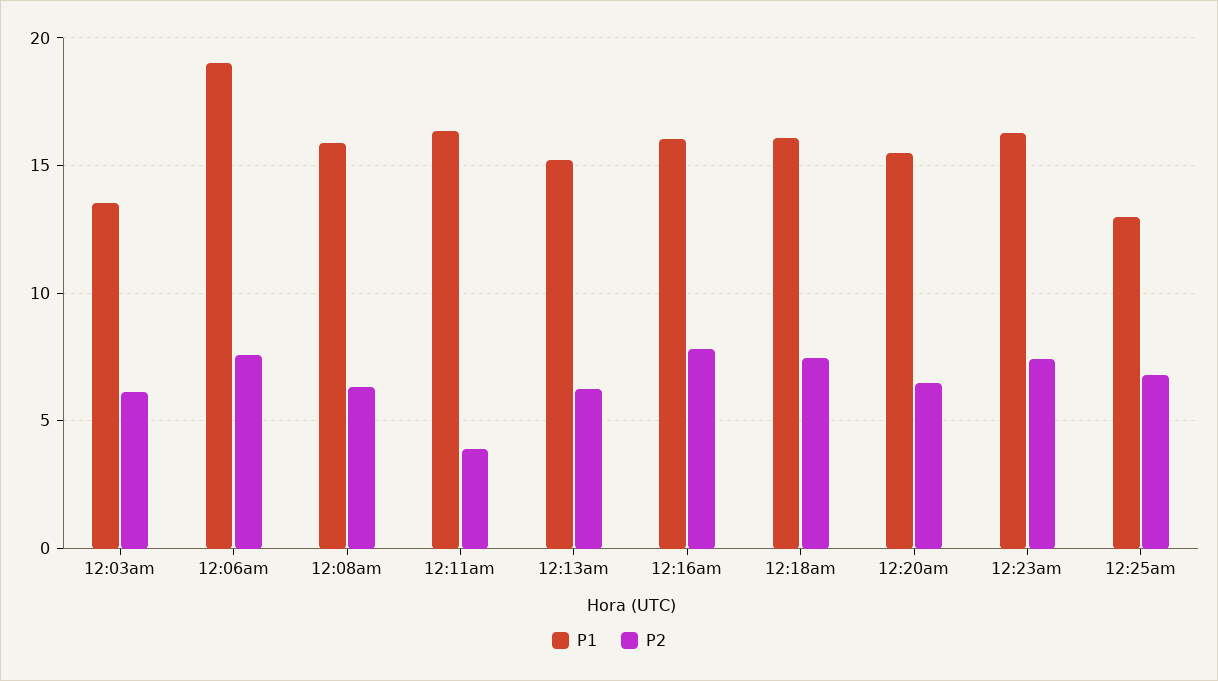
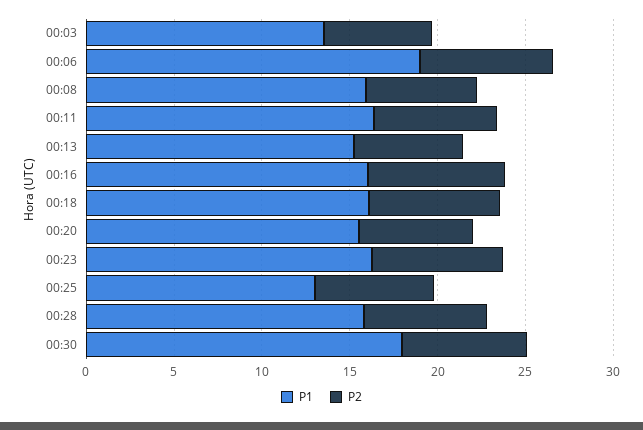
P2, 12:11am: 4 -> 7
P1, 00:28: none -> 16
P2, 00:28: none -> 7
P1, 00:30: none -> 18
P2, 00:30: none -> 7

